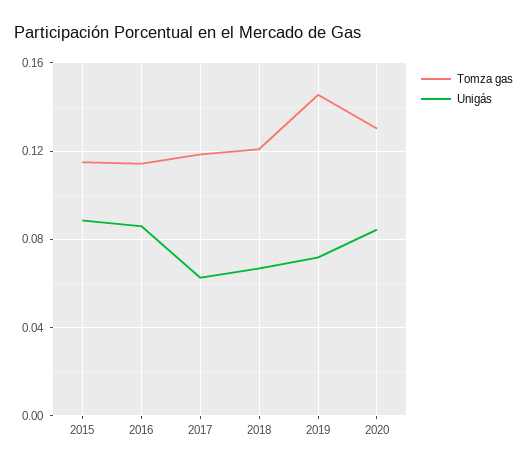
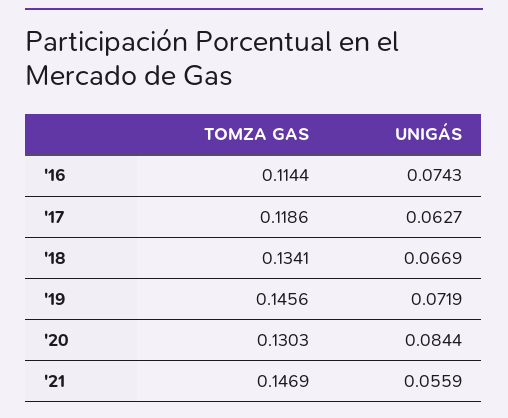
Tomza gas, 2015: 0.115 -> none
Unigás, 2015: 0.09 -> none
Unigás, 2016: 0.085 -> 0.0743
Tomza gas, 2018: 0.12 -> 0.1341
Tomza gas, '21: none -> 0.1469
Unigás, '21: none -> 0.0559

